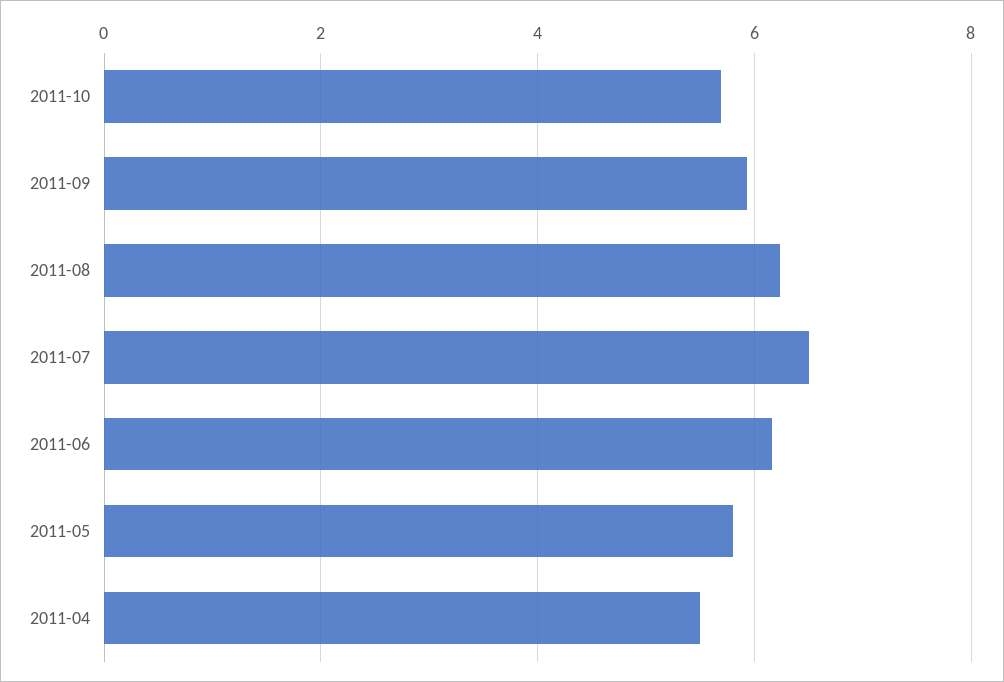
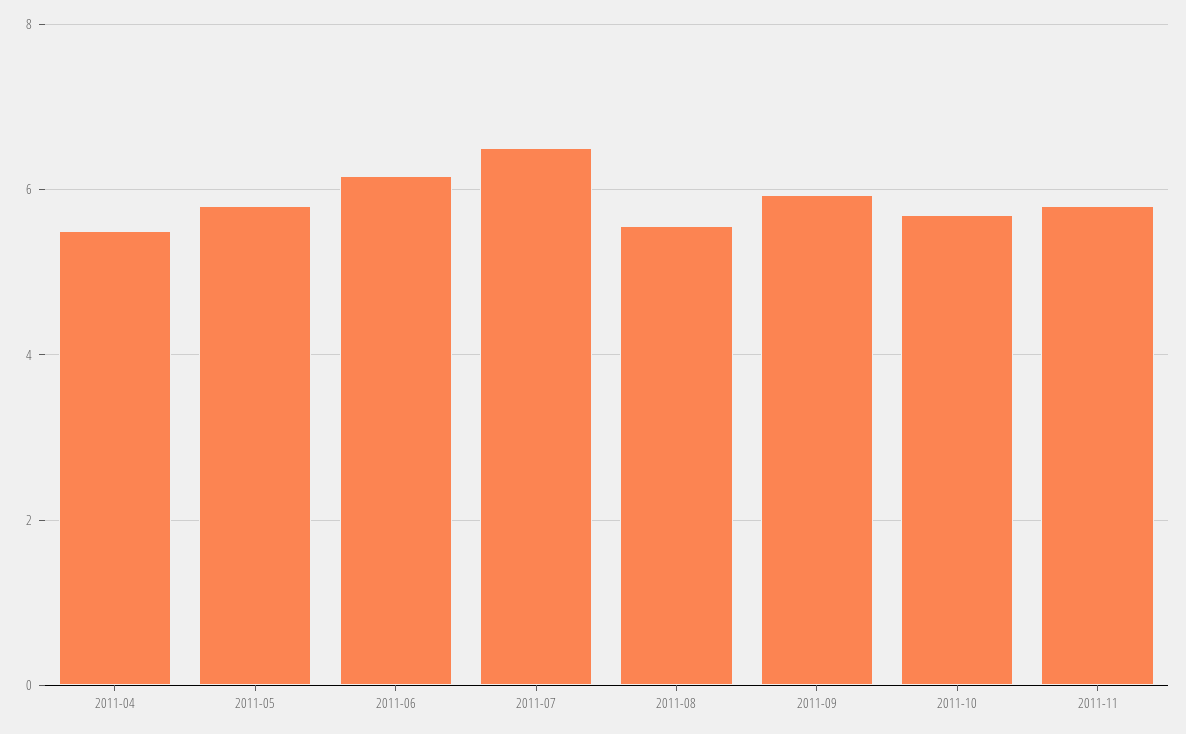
2011-08: 6.2 -> 5.6
2011-11: none -> 5.8

